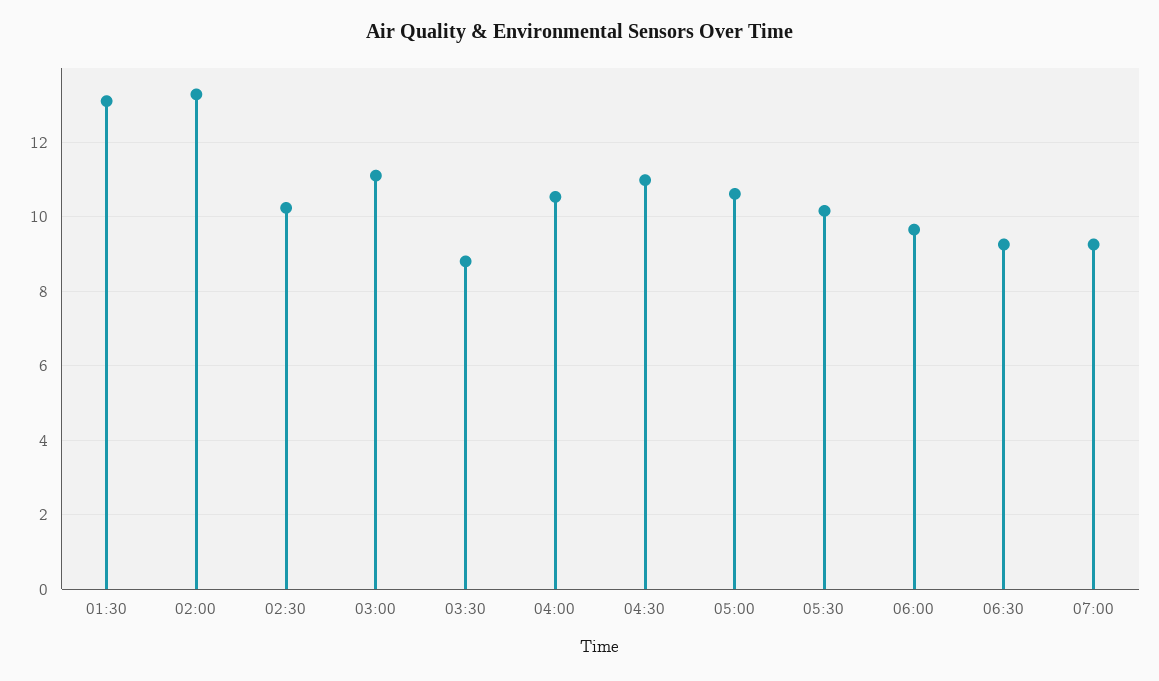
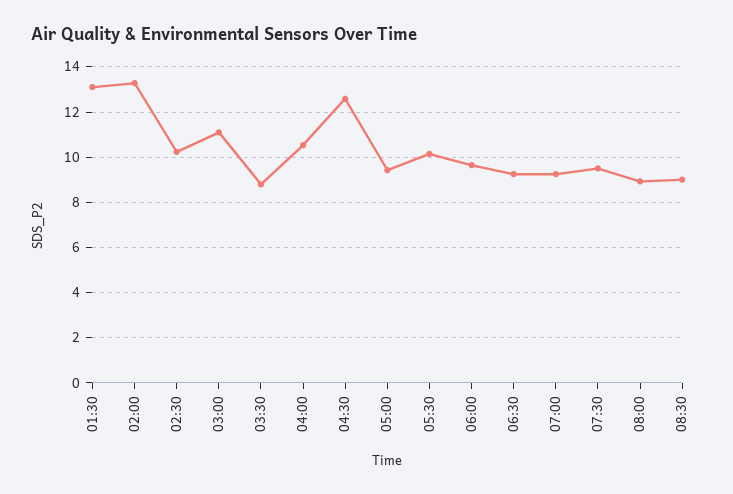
04:30: 11 -> 12.5
05:00: 10.6 -> 9.5
07:30: none -> 9.5
08:00: none -> 9
08:30: none -> 9

